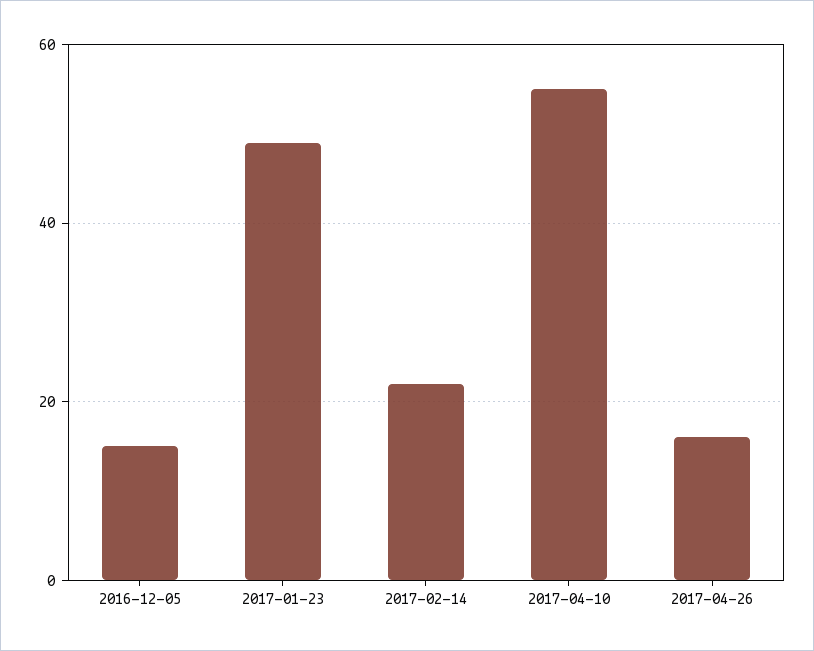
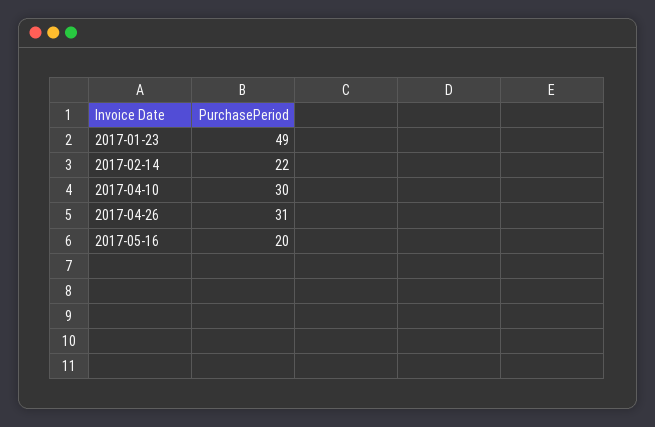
2016-12-05: 15 -> none
2017-04-10: 55 -> 30
2017-04-26: 15 -> 31
2017-05-16: none -> 20

